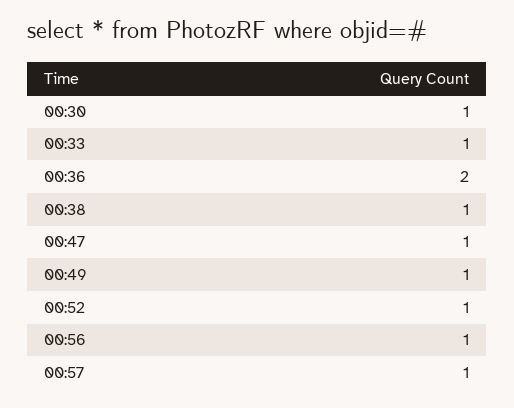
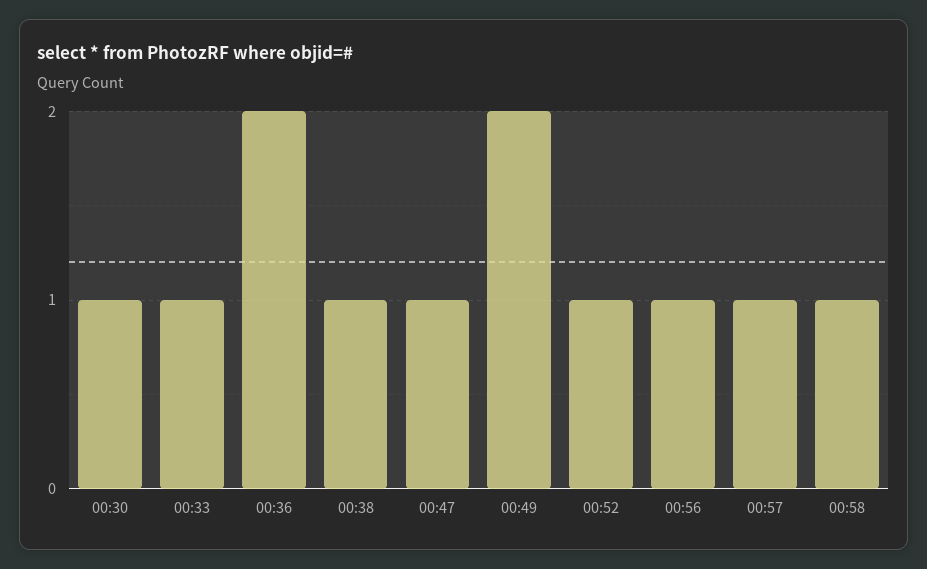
00:49: 1 -> 2
00:58: none -> 1

